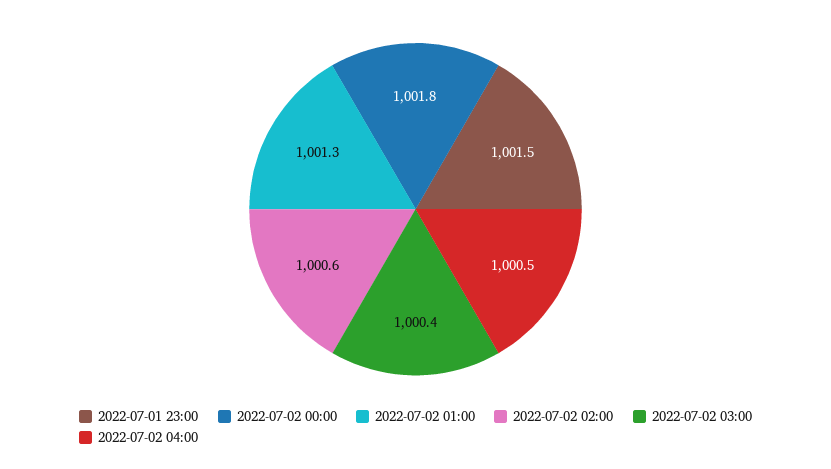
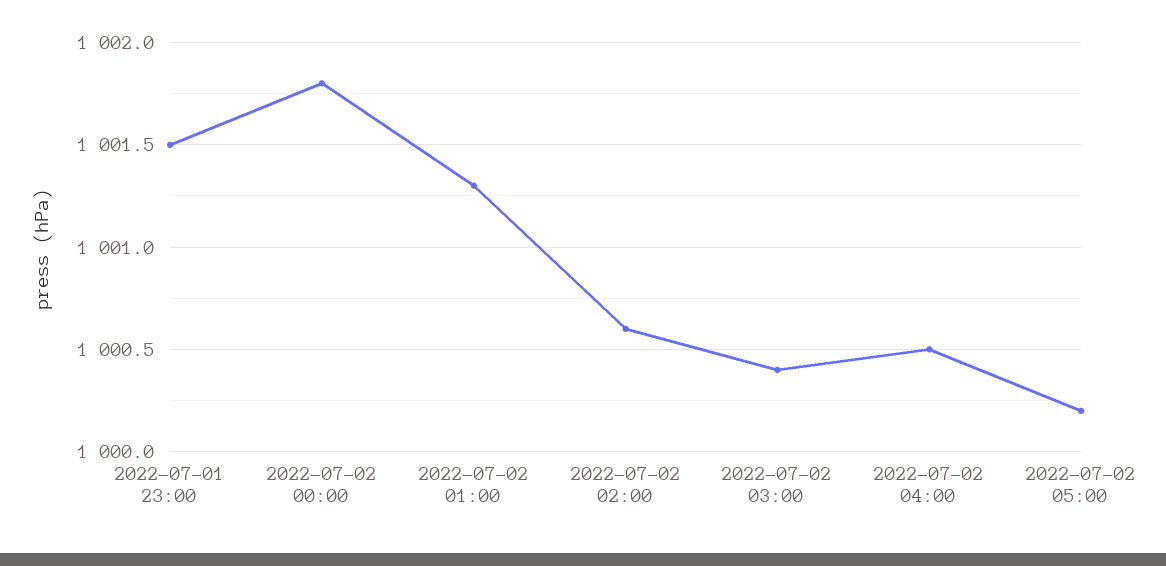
2022-07-02 05:00: none -> 1000.2

